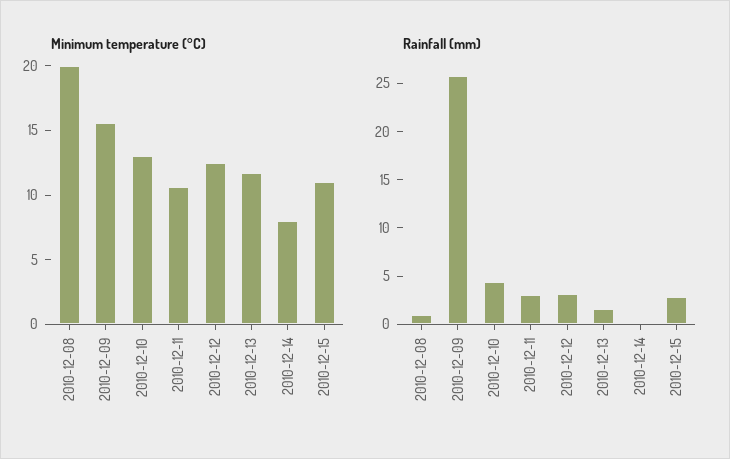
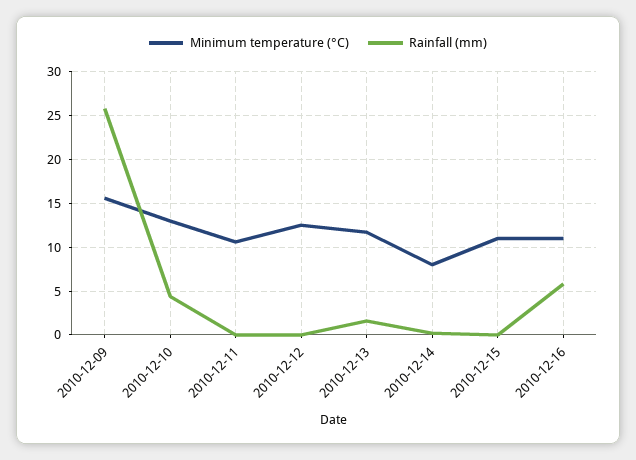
Minimum temperature (°C), 2010-12-08: 20 -> none
Rainfall (mm), 2010-12-08: 1 -> none
Rainfall (mm), 2010-12-11: 3 -> 0
Rainfall (mm), 2010-12-12: 3 -> 0
Rainfall (mm), 2010-12-15: 3 -> 0
Minimum temperature (°C), 2010-12-16: none -> 11
Rainfall (mm), 2010-12-16: none -> 6

